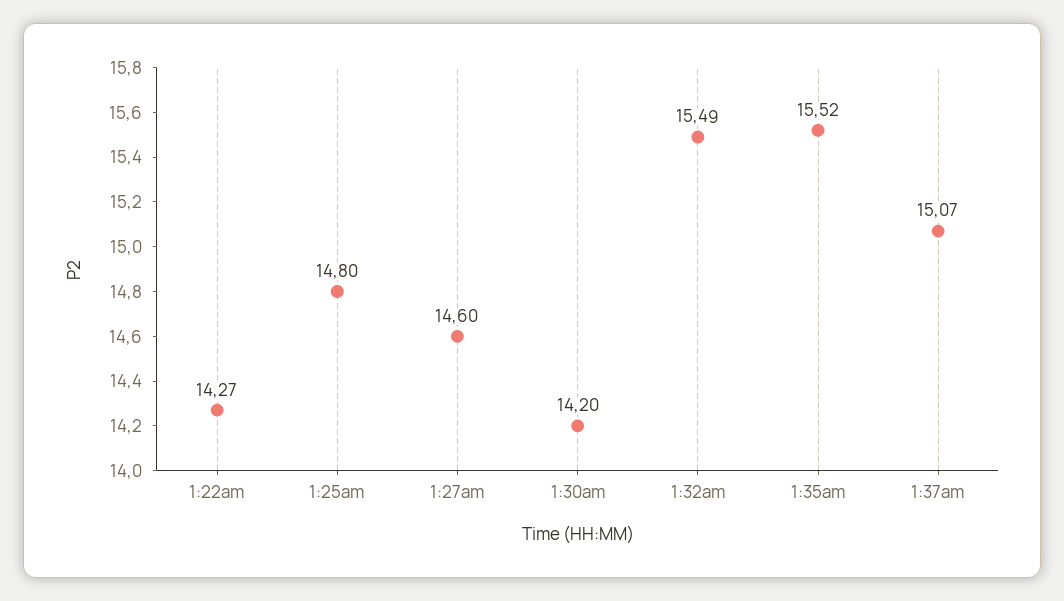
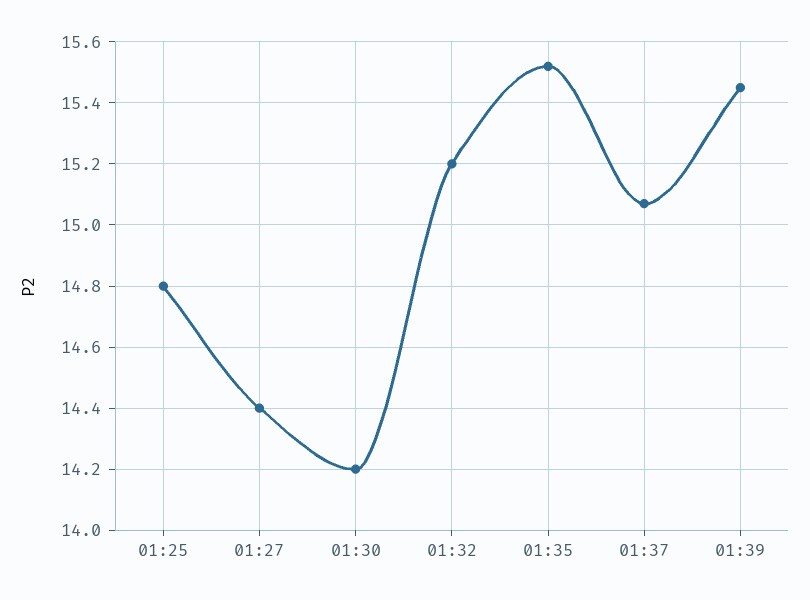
1:22am: 14.27 -> none
1:27am: 14.6 -> 14.4
1:32am: 15.49 -> 15.2
01:39: none -> 15.45

